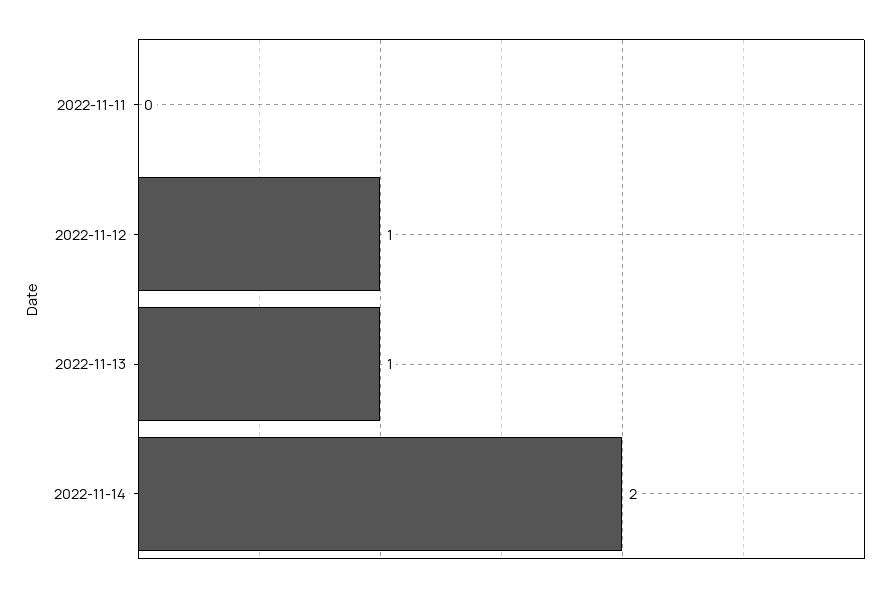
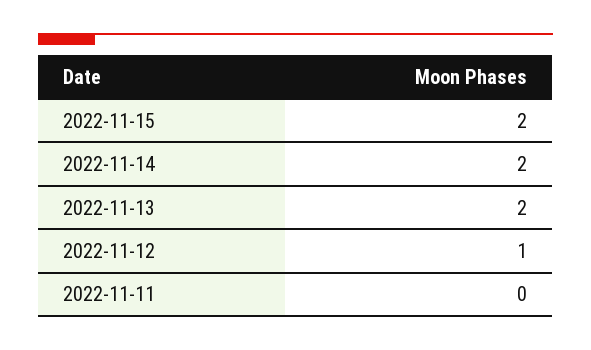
2022-11-13: 1 -> 2
2022-11-15: none -> 2

